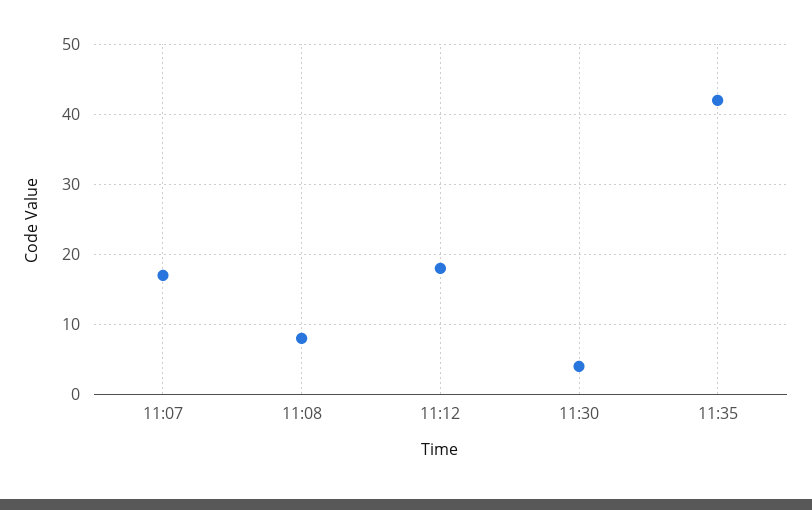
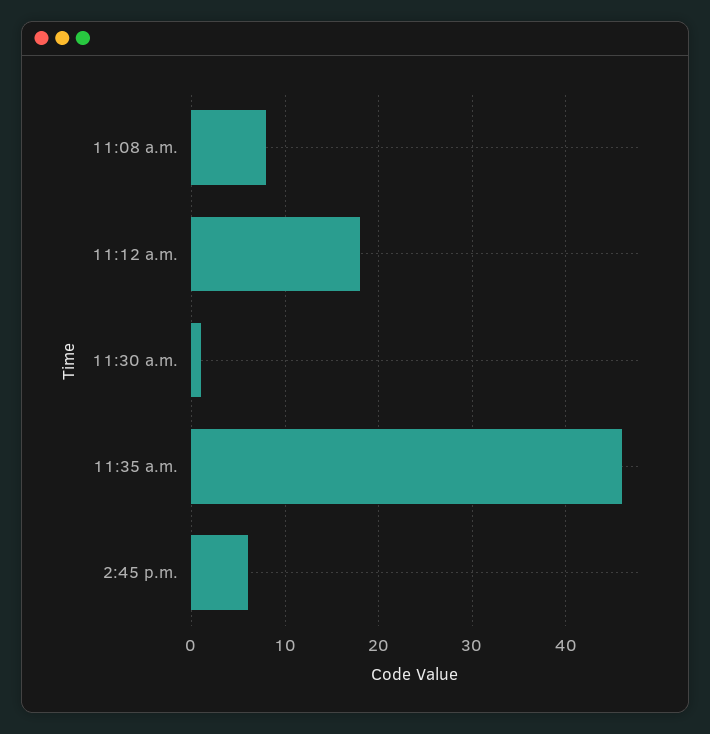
11:07: 17 -> none
11:30: 4 -> 1
11:35: 42 -> 46
2:45 p.m.: none -> 6

